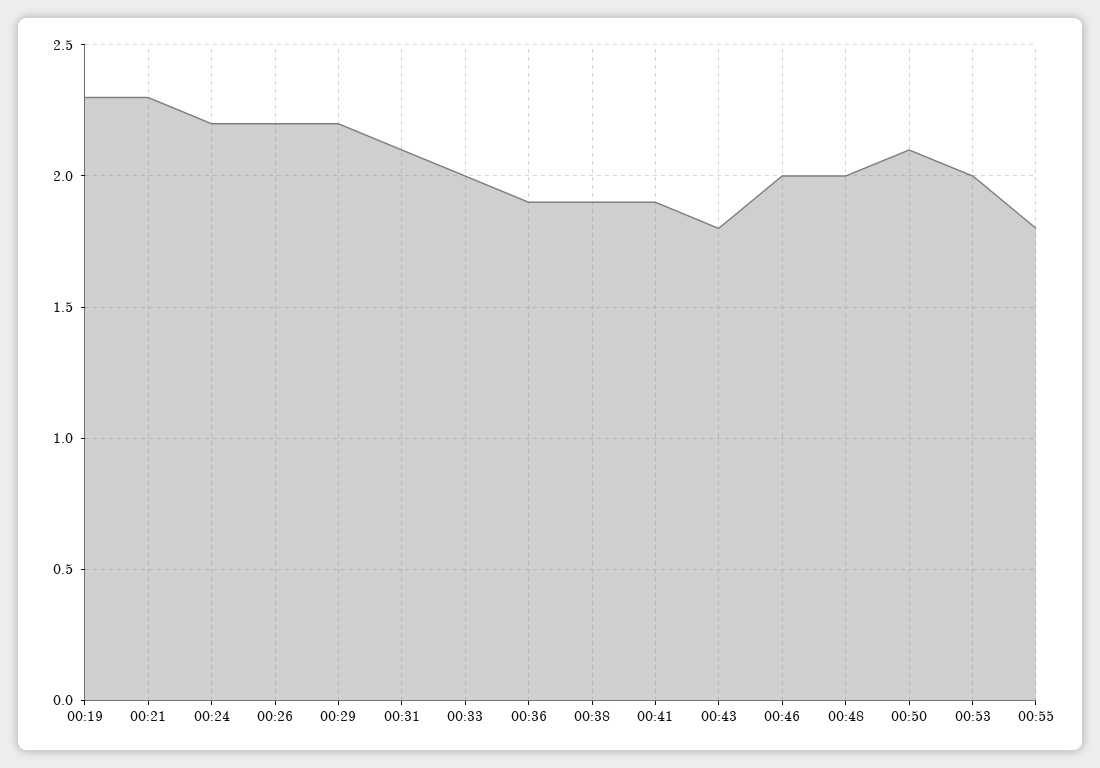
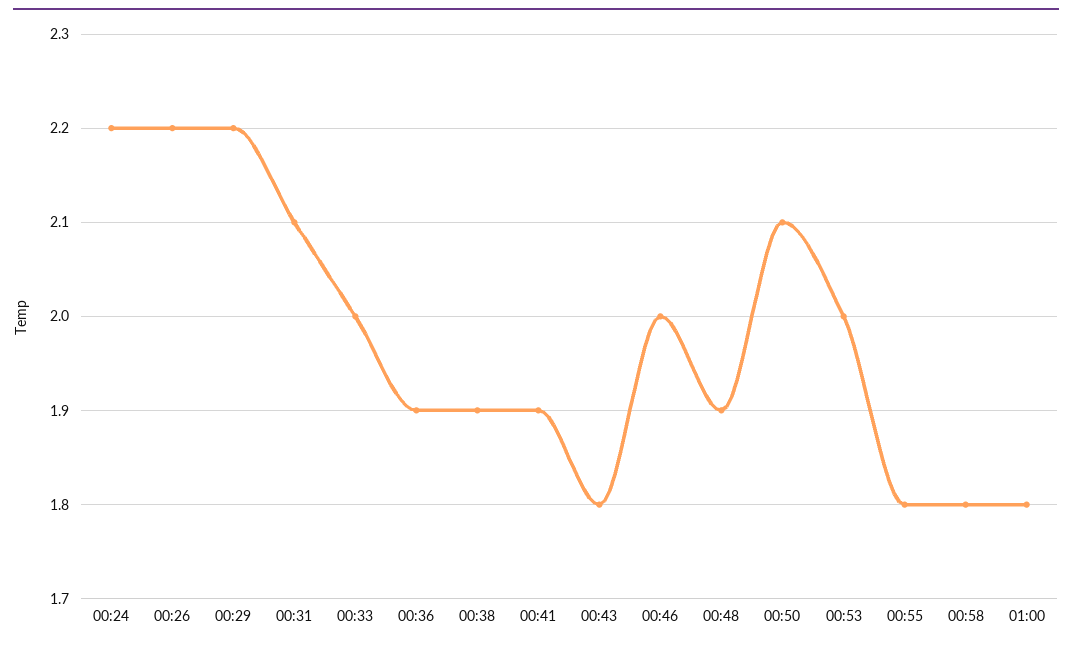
00:19: 2.3 -> none
00:21: 2.3 -> none
00:48: 2 -> 1.9
00:58: none -> 1.8
01:00: none -> 1.8

